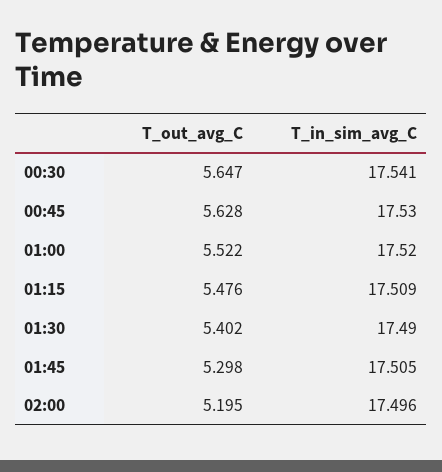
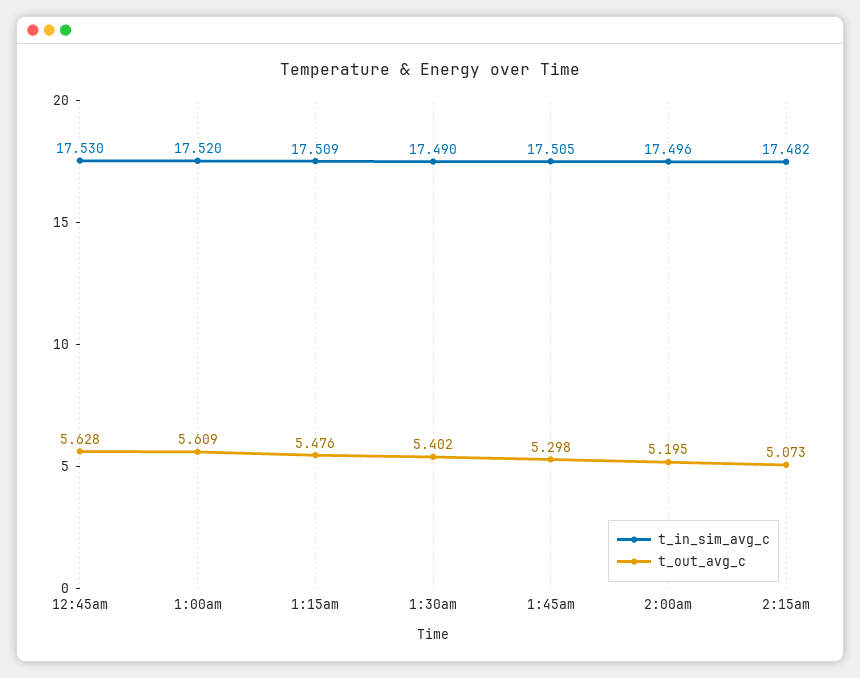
T_out_avg_C, 00:30: 5.647 -> none
T_in_sim_avg_C, 00:30: 17.541 -> none
T_out_avg_C, 01:00: 5.522 -> 5.609
T_in_sim_avg_C, 2:15am: none -> 17.482
T_out_avg_C, 2:15am: none -> 5.073

